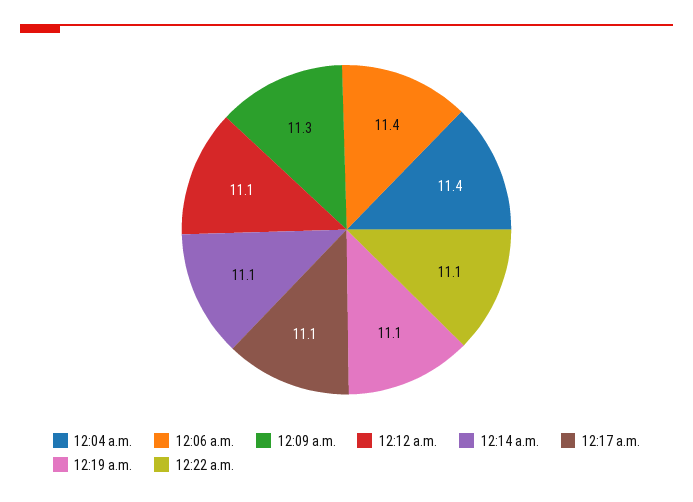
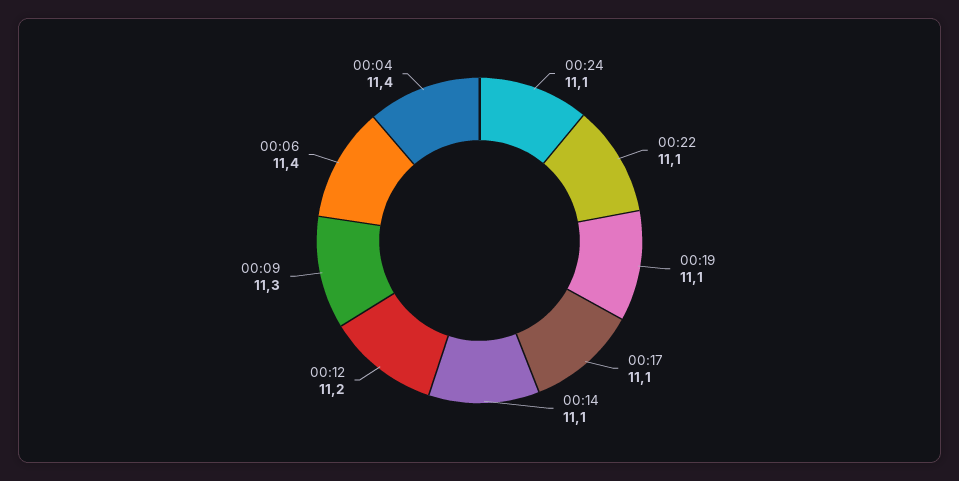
12:12 a.m.: 11.1 -> 11.2
00:24: none -> 11.1

